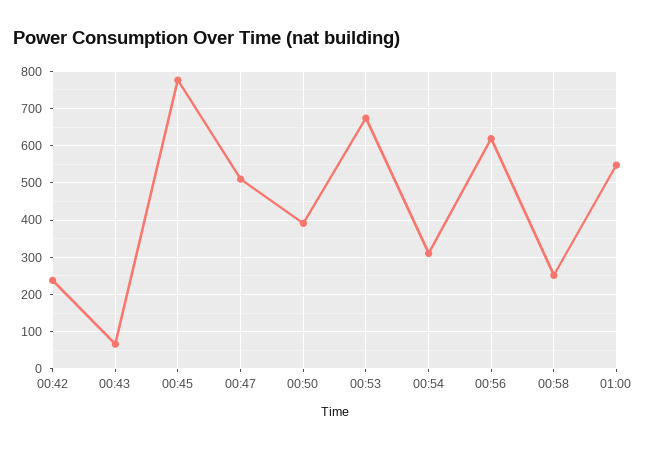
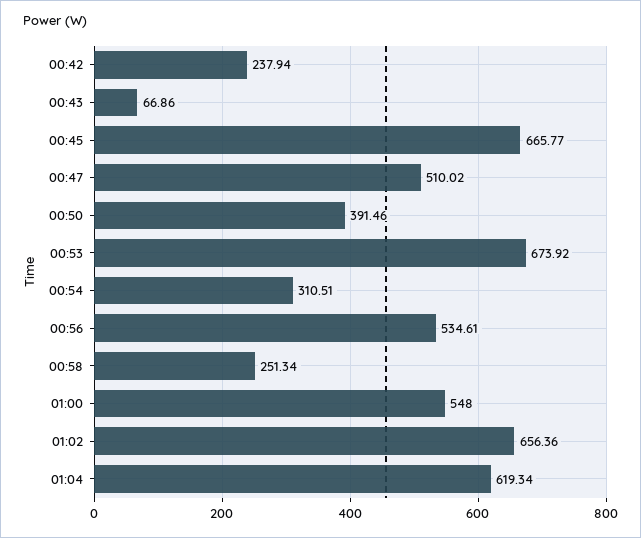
00:45: 780 -> 665.77
00:56: 620 -> 534.61
01:02: none -> 656.36
01:04: none -> 619.34

